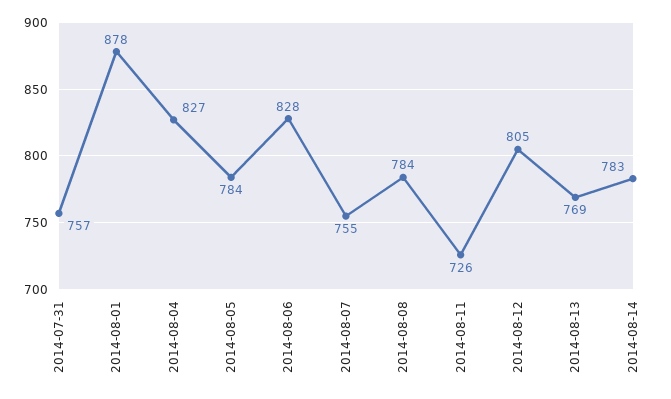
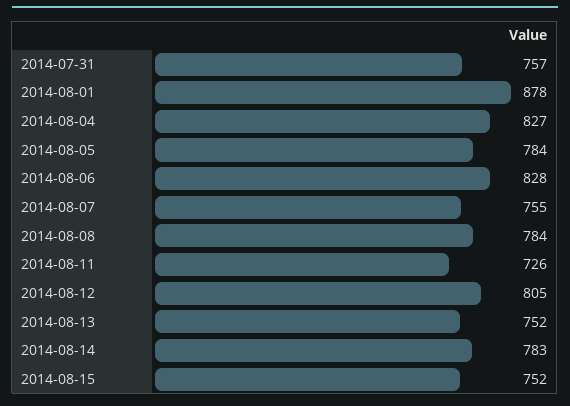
2014-08-13: 769 -> 752
2014-08-15: none -> 752

